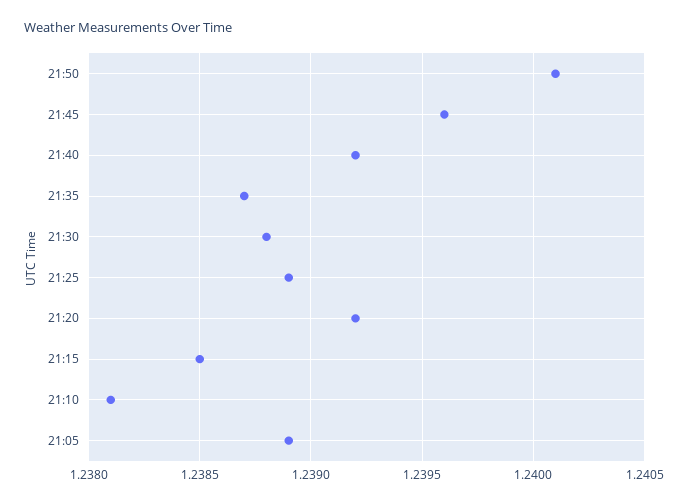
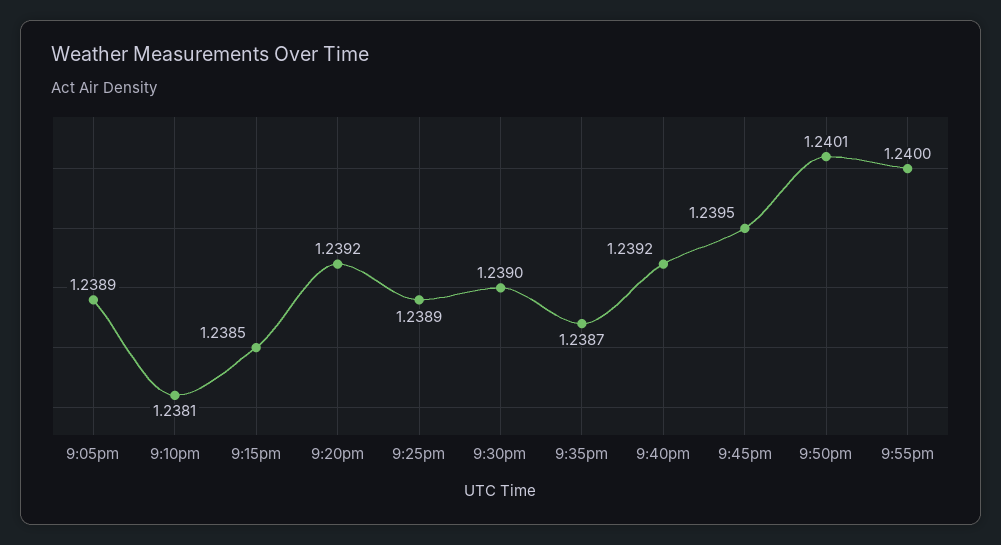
21:45: 1.2396 -> 1.2395
21:30: 1.2388 -> 1.239
9:55pm: none -> 1.24

